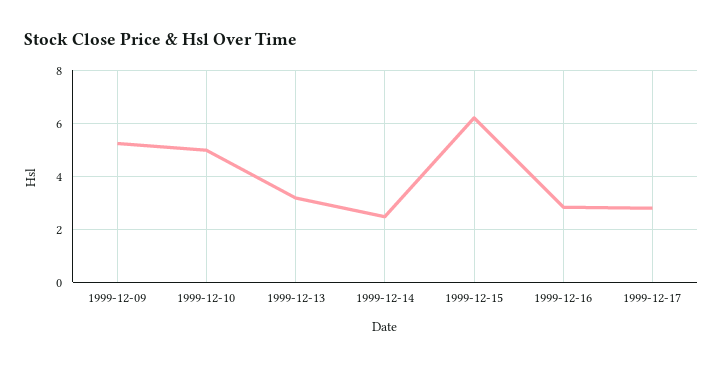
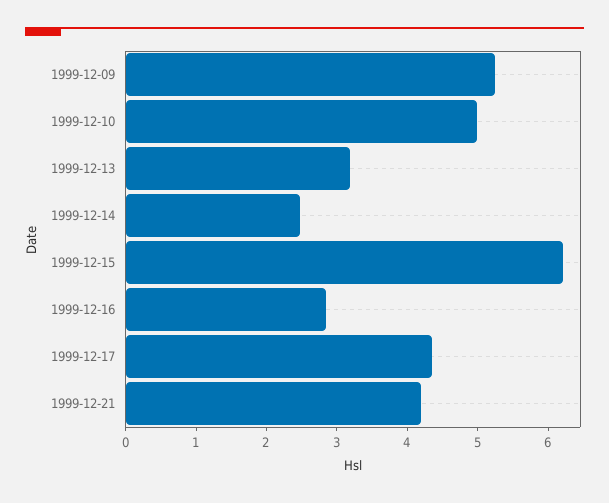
1999-12-17: 2.75 -> 4.4
1999-12-21: none -> 4.2

